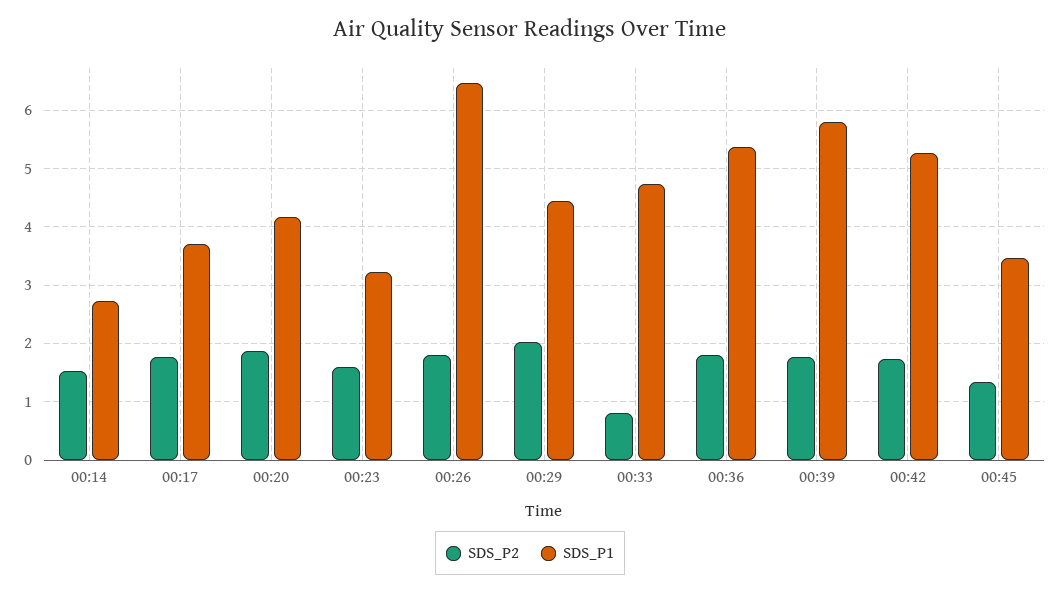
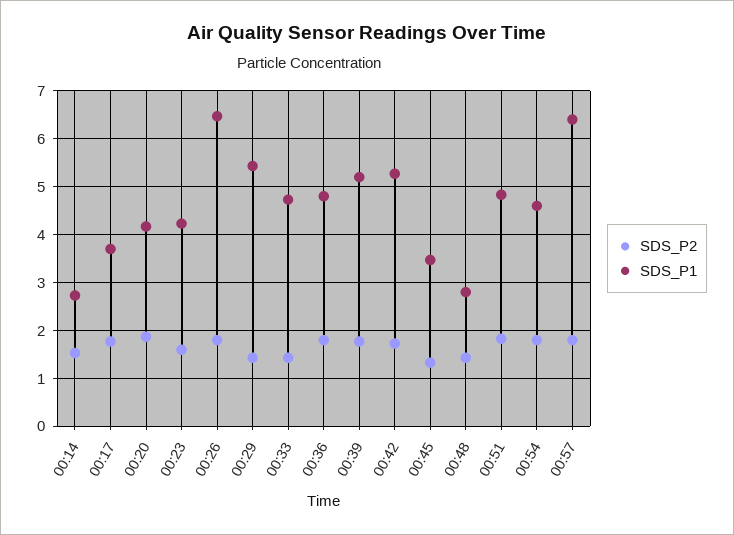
SDS_P1, 00:23: 3.2 -> 4.2
SDS_P2, 00:29: 2 -> 1.4
SDS_P1, 00:29: 4.4 -> 5.4
SDS_P2, 00:33: 0.8 -> 1.4
SDS_P1, 00:36: 5.4 -> 4.8
SDS_P1, 00:39: 5.8 -> 5.2
SDS_P2, 00:48: none -> 1.4
SDS_P1, 00:48: none -> 2.8
SDS_P2, 00:51: none -> 1.8
SDS_P1, 00:51: none -> 4.8
SDS_P2, 00:54: none -> 1.8
SDS_P1, 00:54: none -> 4.6
SDS_P2, 00:57: none -> 1.8
SDS_P1, 00:57: none -> 6.4

